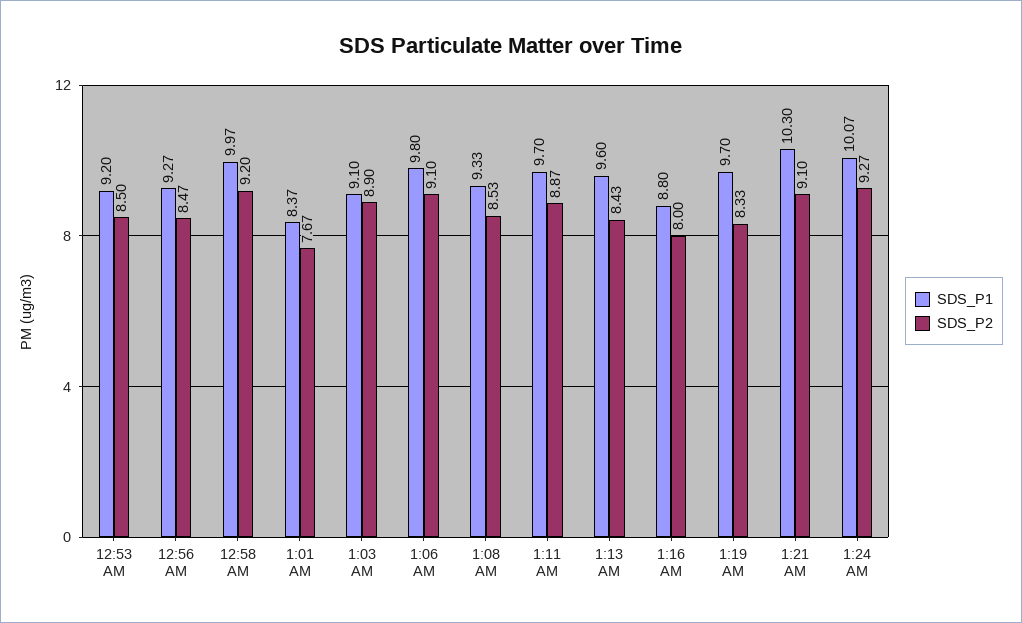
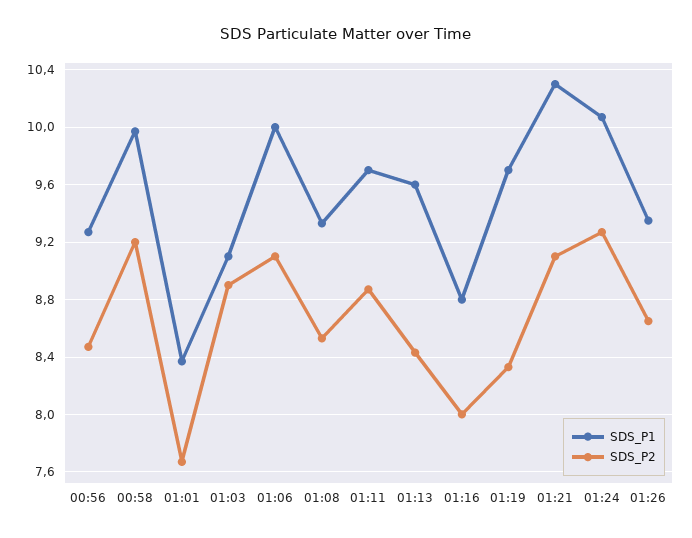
SDS_P1, 12:53 AM: 9.2 -> none
SDS_P2, 12:53 AM: 8.5 -> none
SDS_P1, 1:06 AM: 9.8 -> 10
SDS_P1, 01:26: none -> 9.35
SDS_P2, 01:26: none -> 8.65

